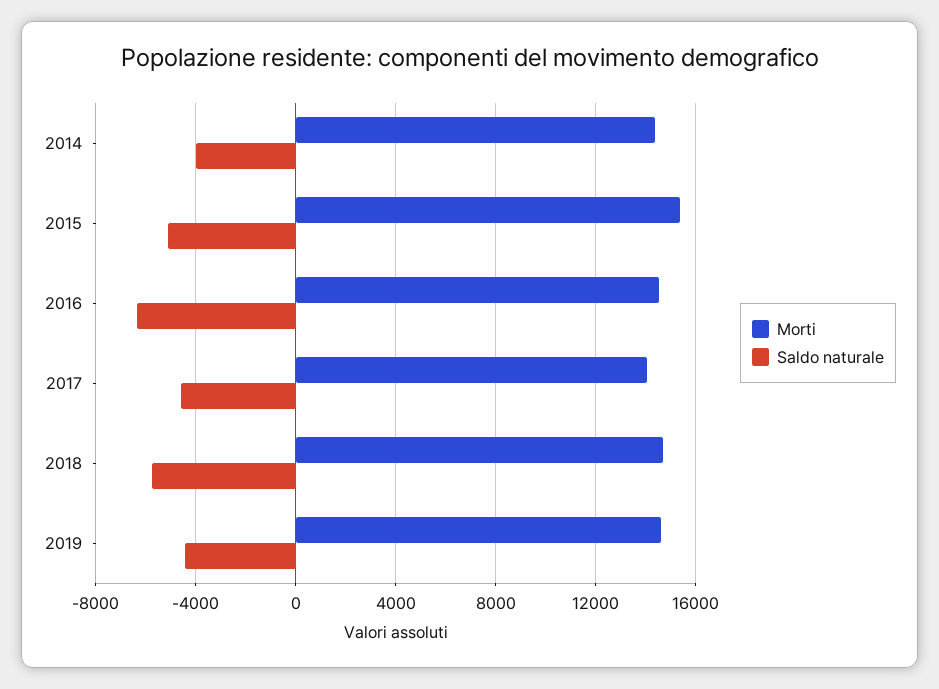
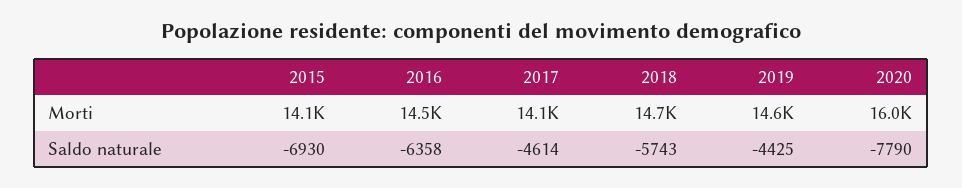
Morti, 2014: 14500 -> none
Saldo naturale, 2014: -4000 -> none
Morti, 2015: 15500 -> 14100
Saldo naturale, 2015: -5000 -> -6930
Morti, 2020: none -> 16000
Saldo naturale, 2020: none -> -7790

